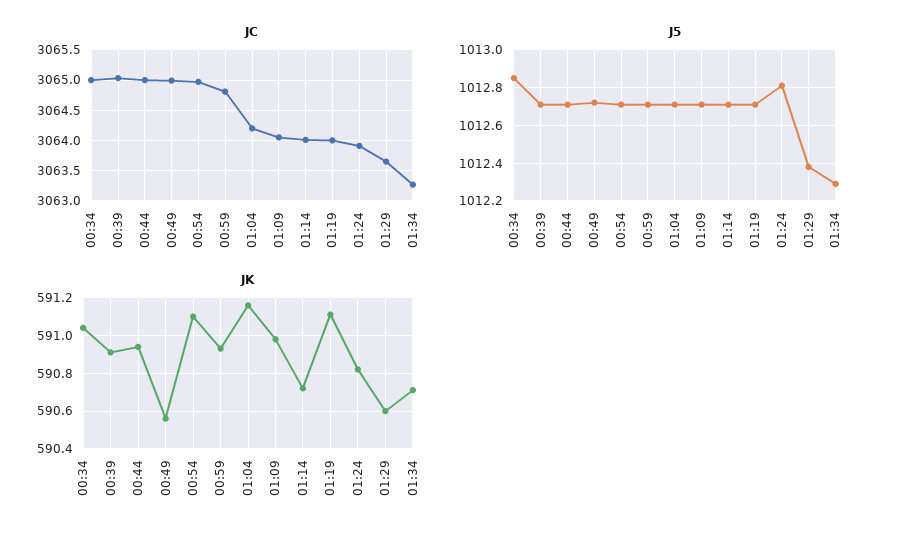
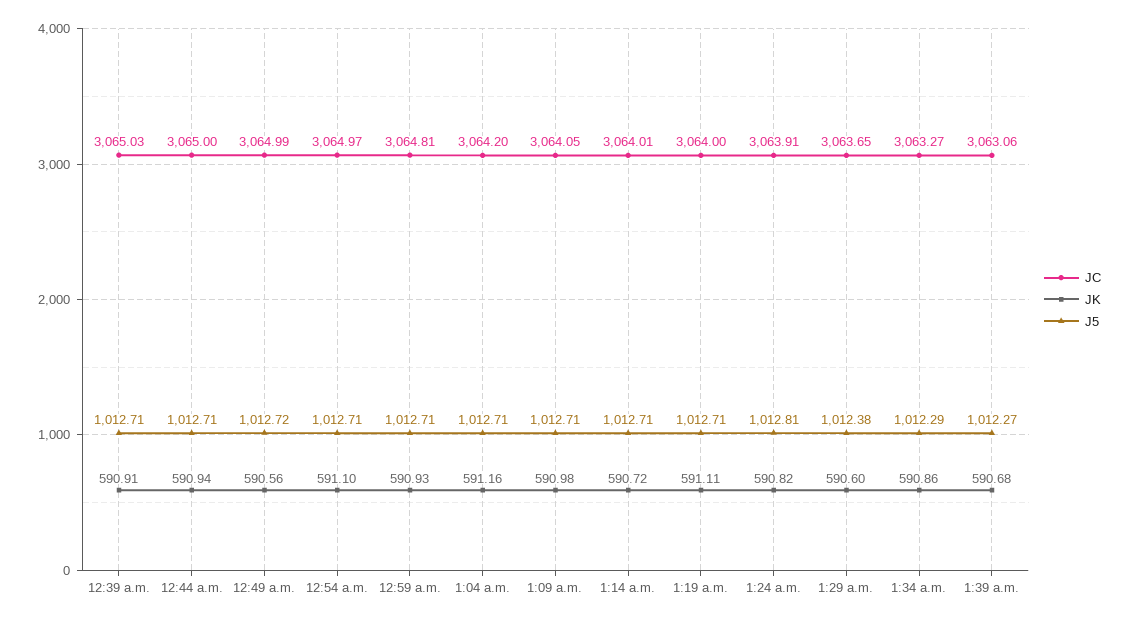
JC, 00:34: 3065 -> none
J5, 00:34: 1012.85 -> none
JK, 00:34: 591.05 -> none
JK, 01:34: 590.7 -> 590.86
JC, 1:39 a.m.: none -> 3063.06
JK, 1:39 a.m.: none -> 590.68
J5, 1:39 a.m.: none -> 1012.27

